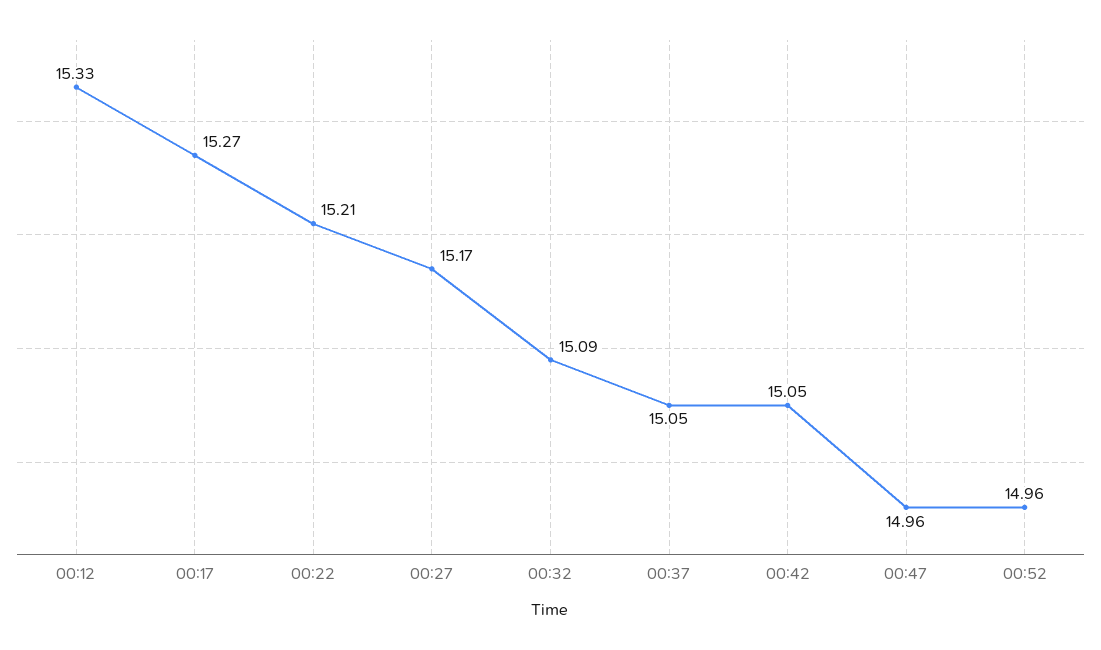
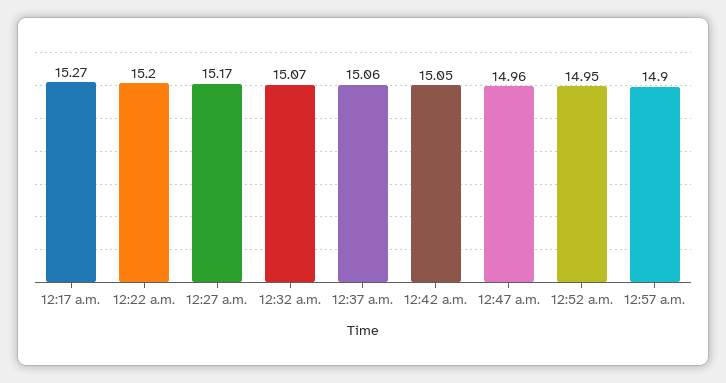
00:12: 15.33 -> none
00:22: 15.21 -> 15.2
00:32: 15.09 -> 15.07
00:37: 15.05 -> 15.06
00:52: 14.96 -> 14.95
12:57 a.m.: none -> 14.9

